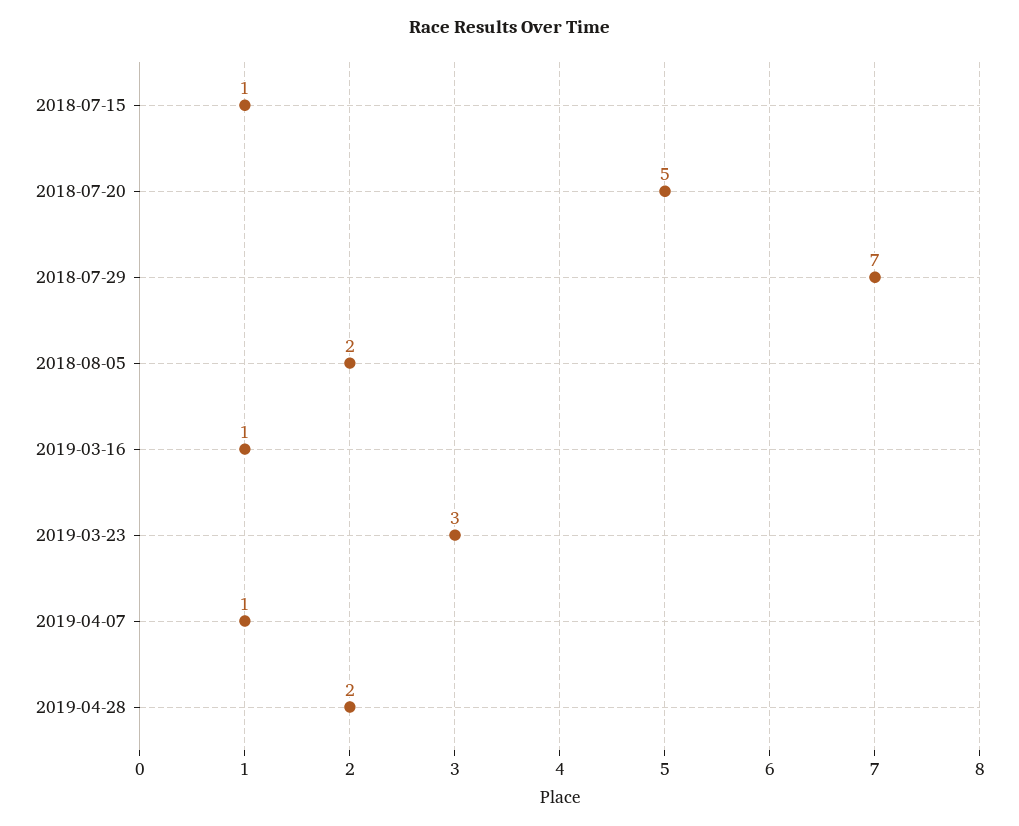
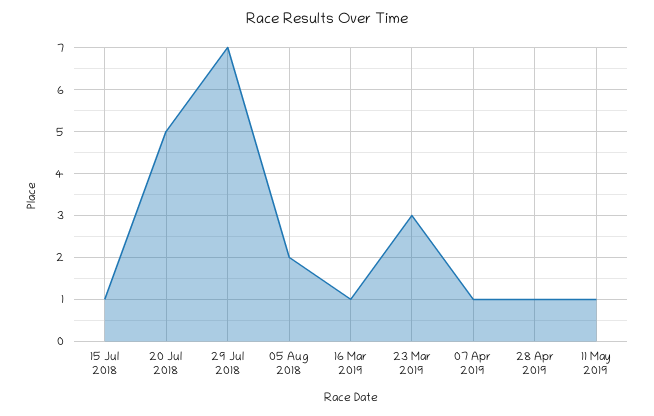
2019-04-28: 2 -> 1
11 May 2019: none -> 1

